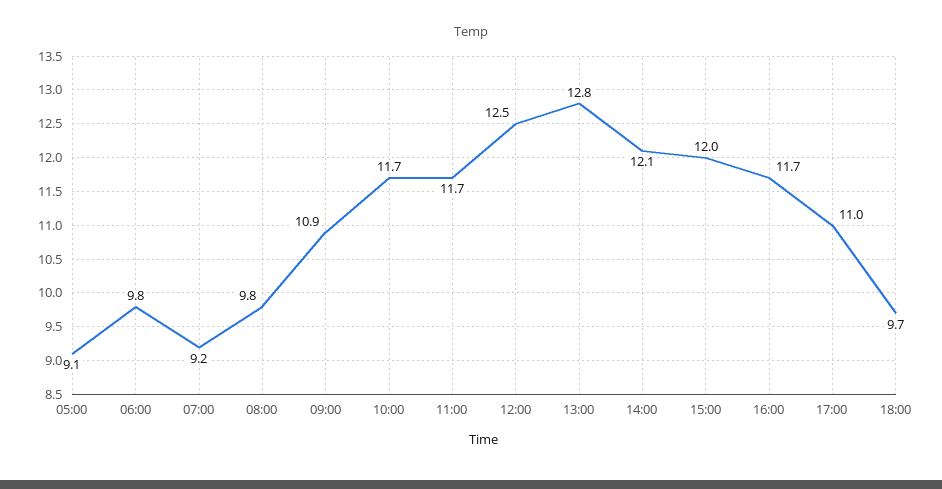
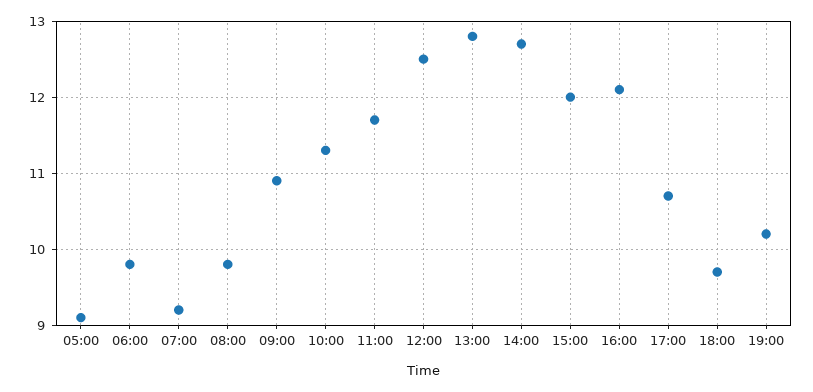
10:00: 11.7 -> 11.3
14:00: 12.1 -> 12.7
16:00: 11.7 -> 12.1
17:00: 11 -> 10.7
19:00: none -> 10.2

